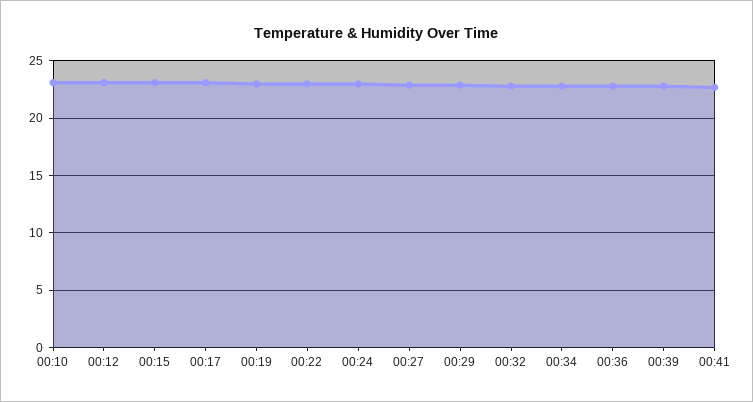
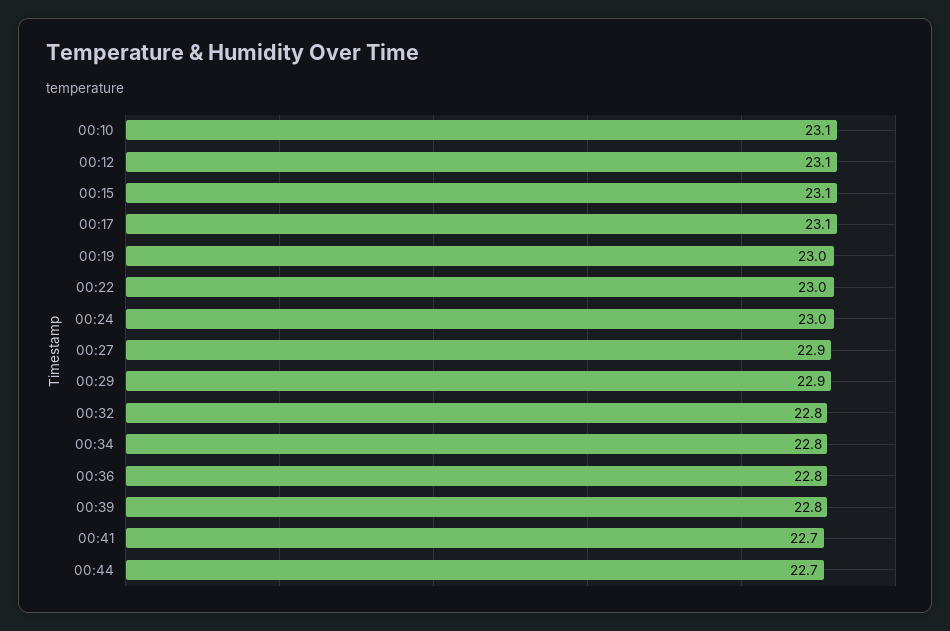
00:44: none -> 22.7

